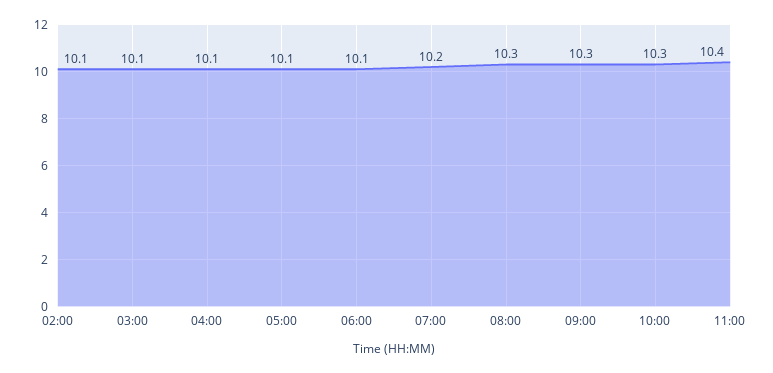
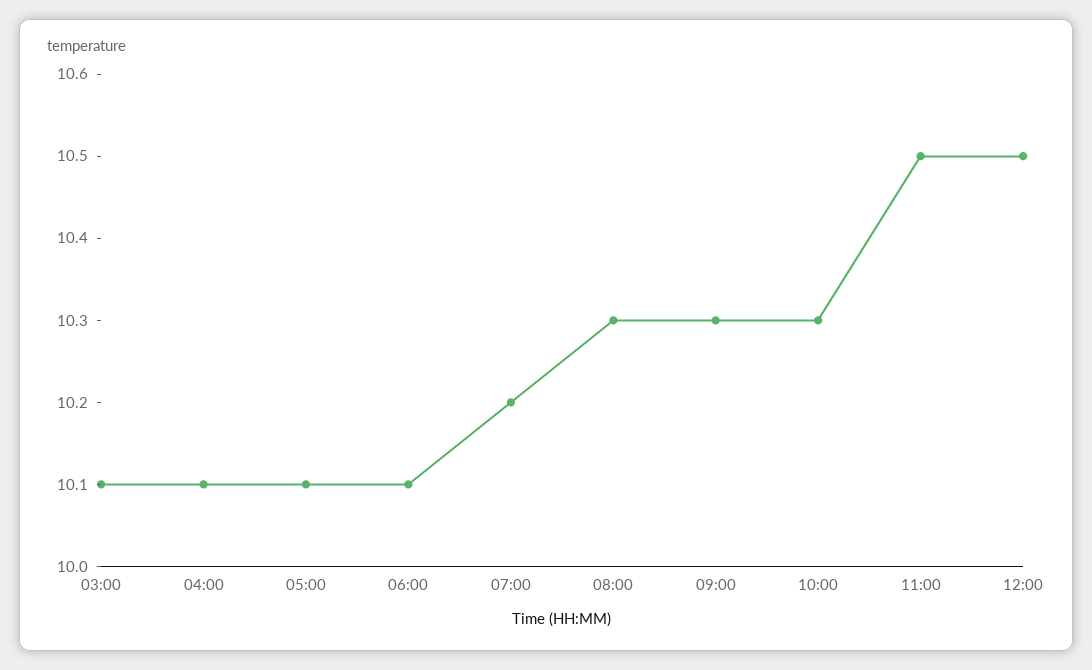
02:00: 10.1 -> none
11:00: 10.4 -> 10.5
12:00: none -> 10.5

